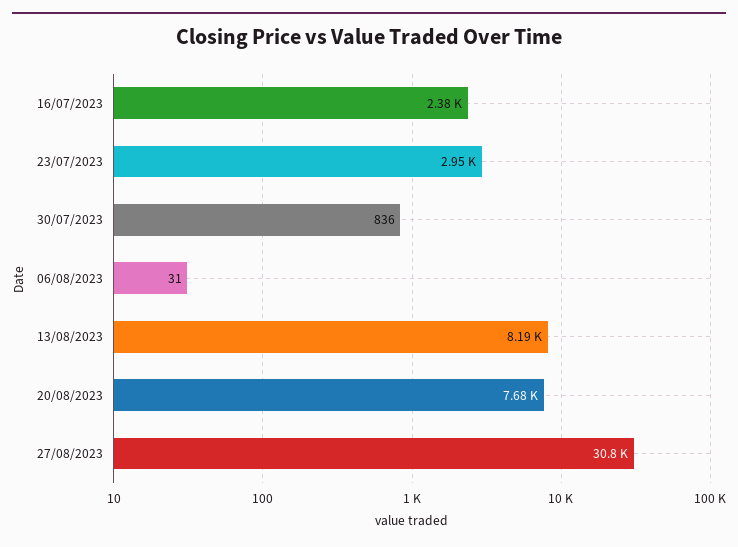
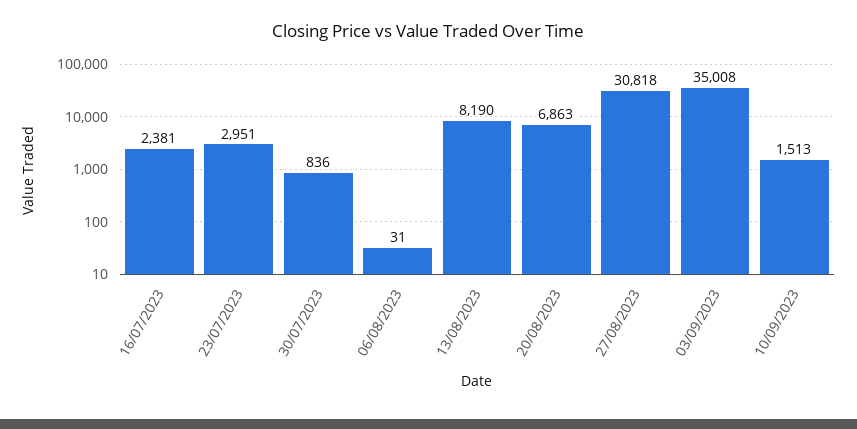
20/08/2023: 7680 -> 6863
03/09/2023: none -> 35008
10/09/2023: none -> 1513

